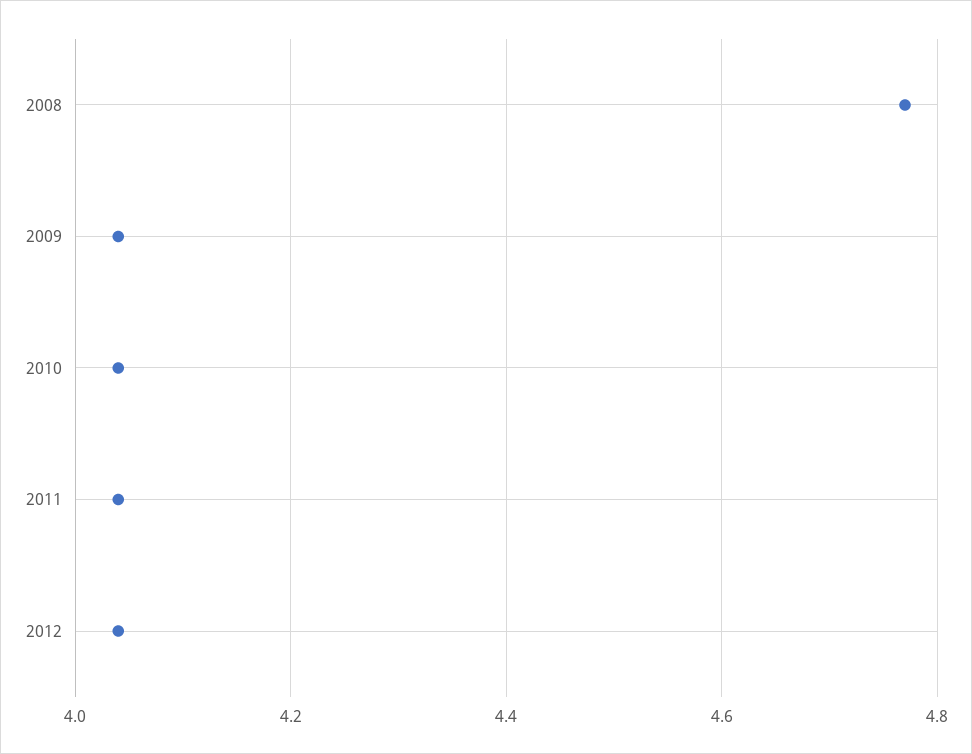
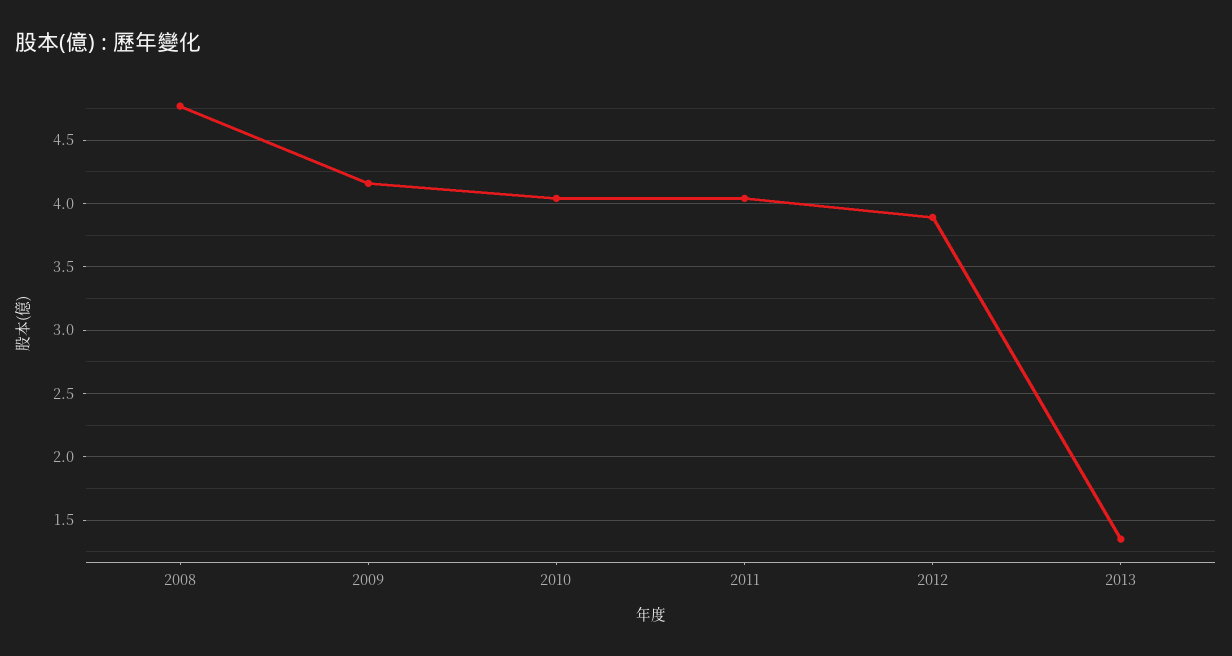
2009: 4.05 -> 4.15
2012: 4.05 -> 3.9
2013: none -> 1.35

